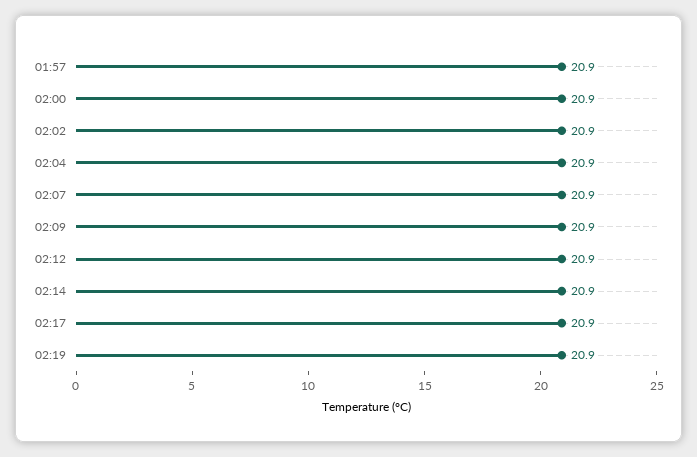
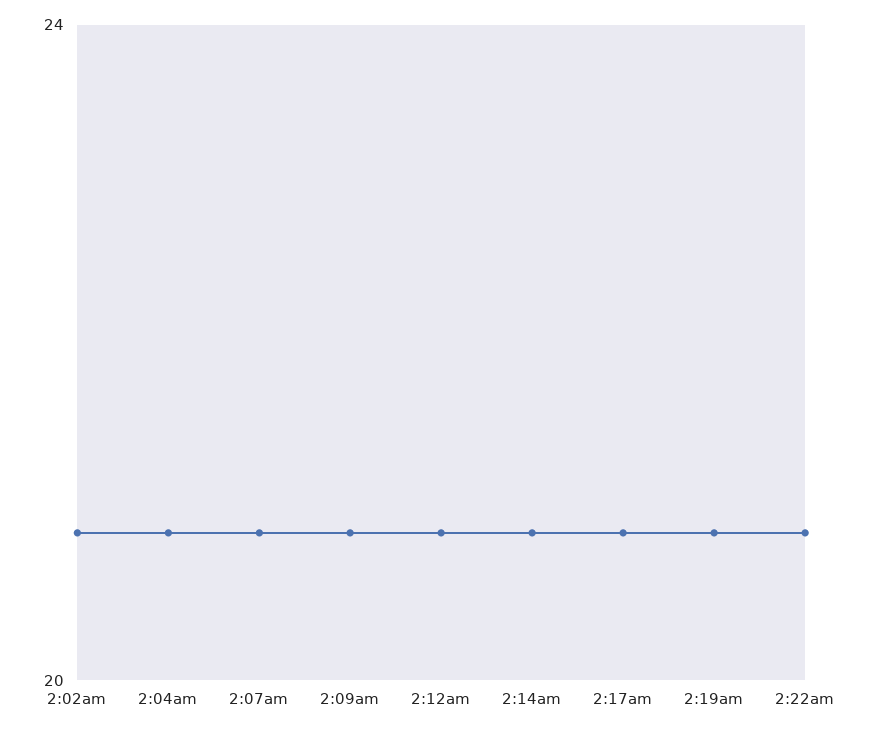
01:57: 20.9 -> none
02:00: 20.9 -> none
2:22am: none -> 21

